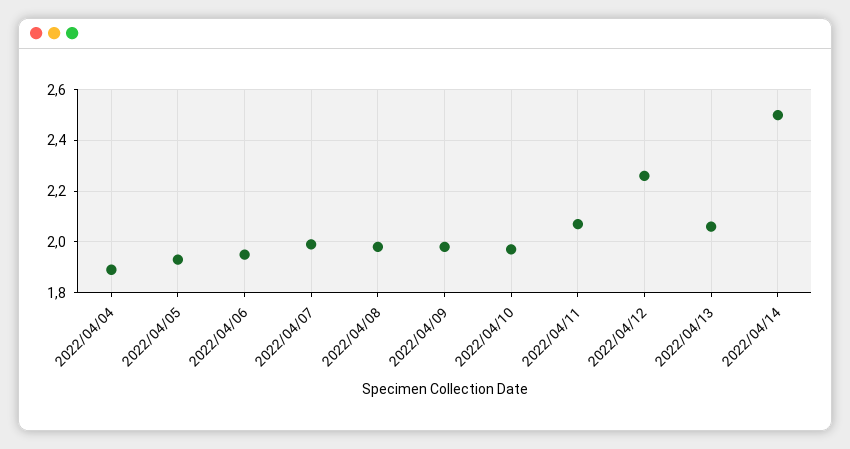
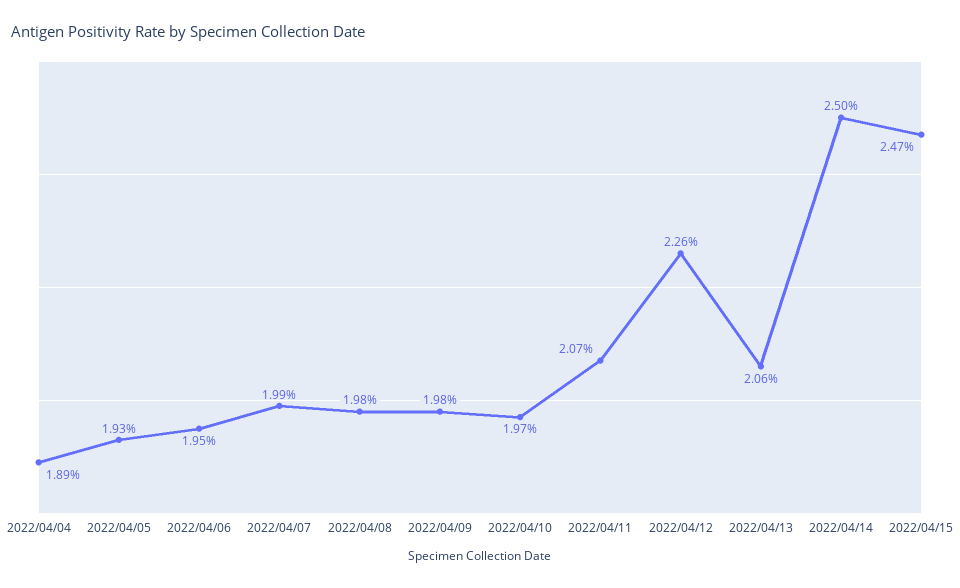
2022/04/15: none -> 2.47

